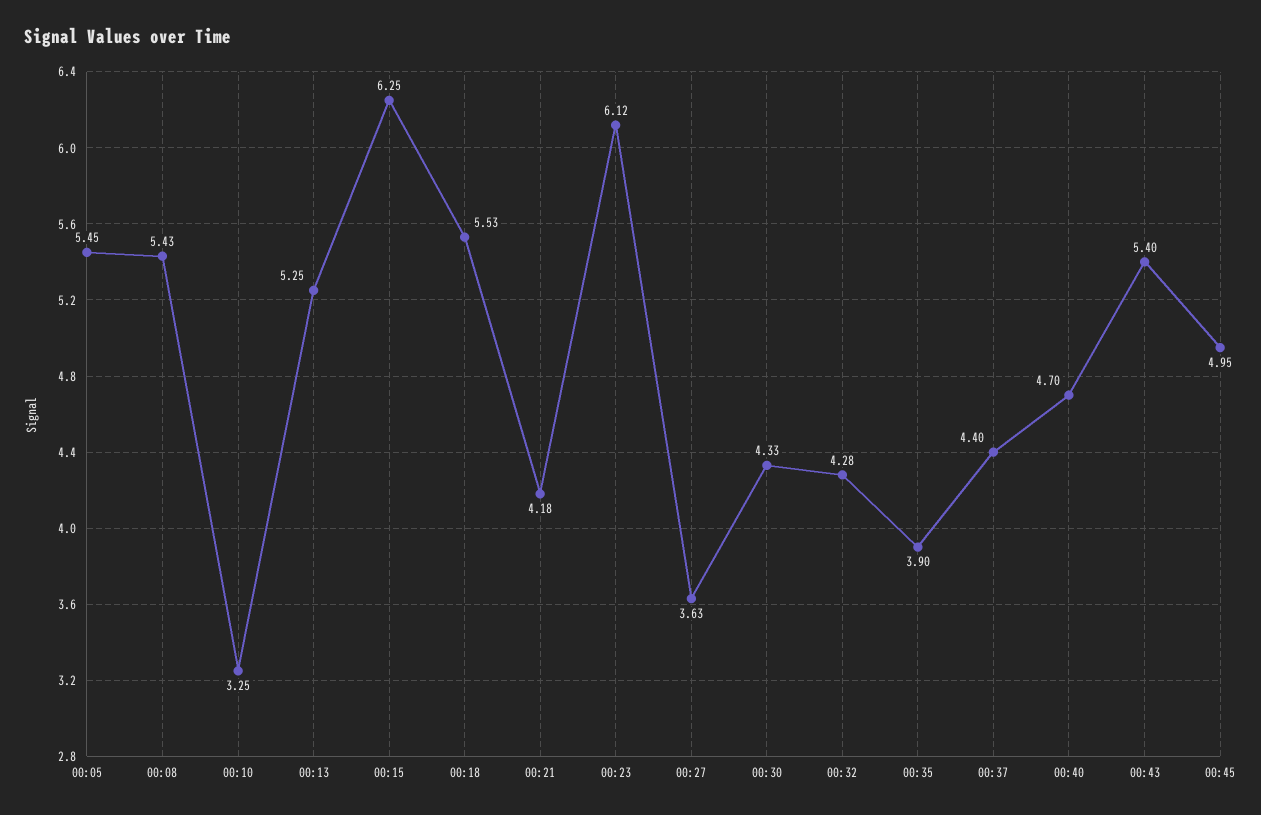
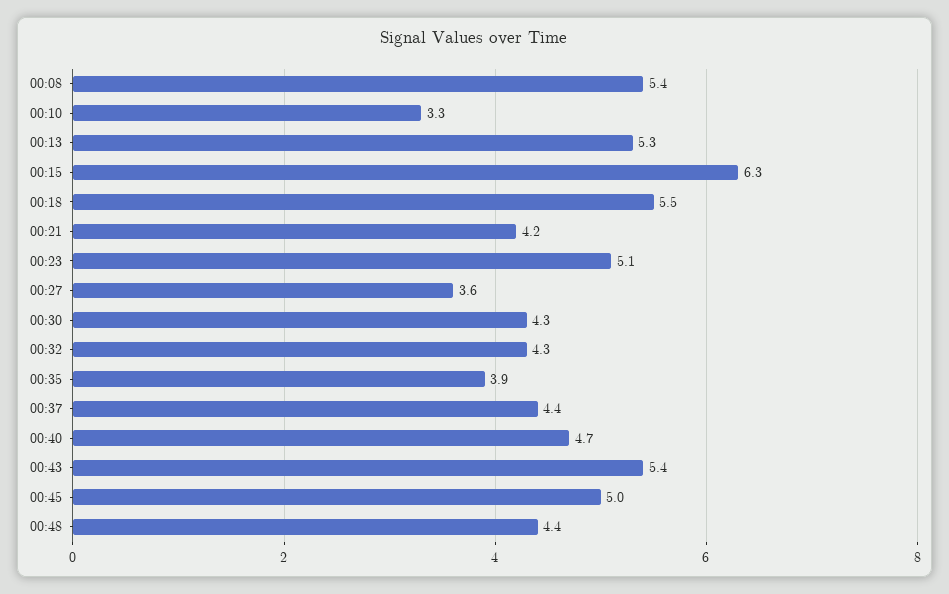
00:05: 5.45 -> none
00:23: 6.12 -> 5.1
00:48: none -> 4.4

